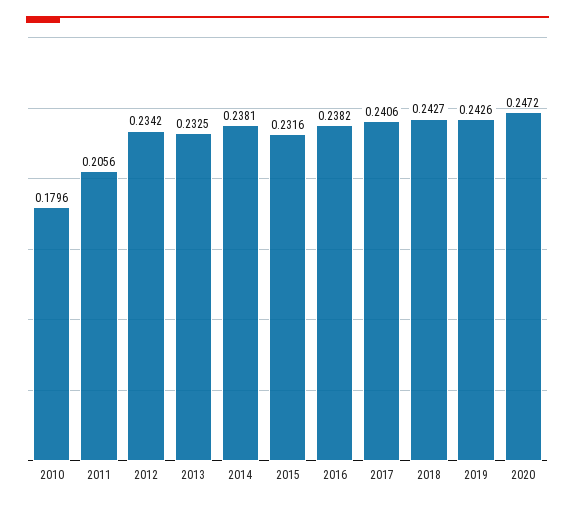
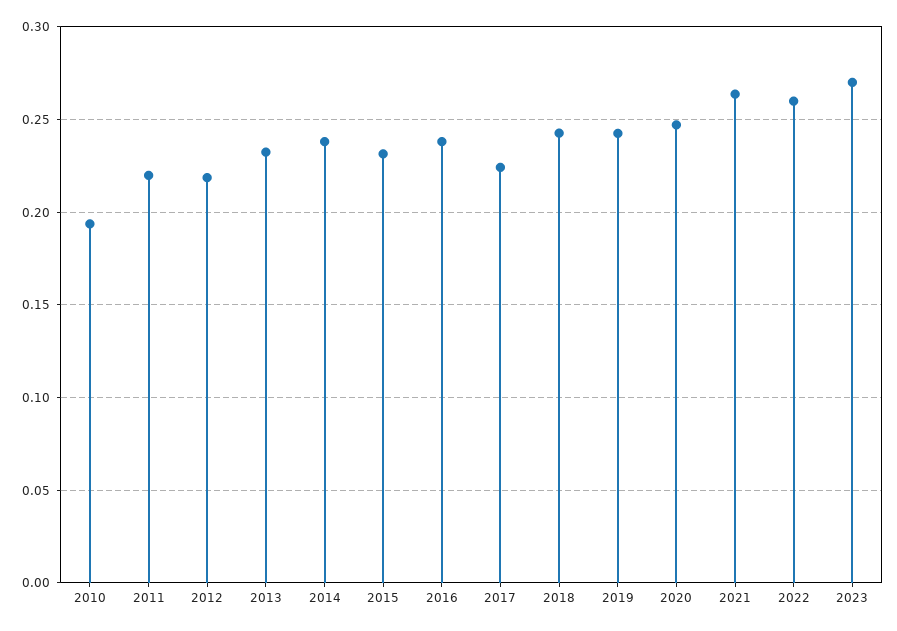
2010: 0.1796 -> 0.195
2011: 0.2056 -> 0.22
2012: 0.2342 -> 0.22
2017: 0.2406 -> 0.225
2021: none -> 0.265
2022: none -> 0.26
2023: none -> 0.27

